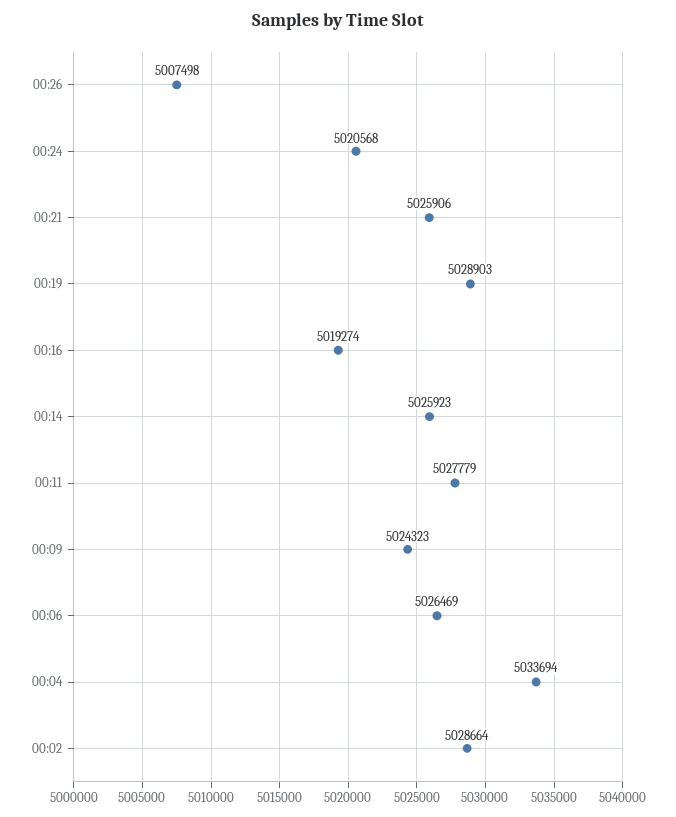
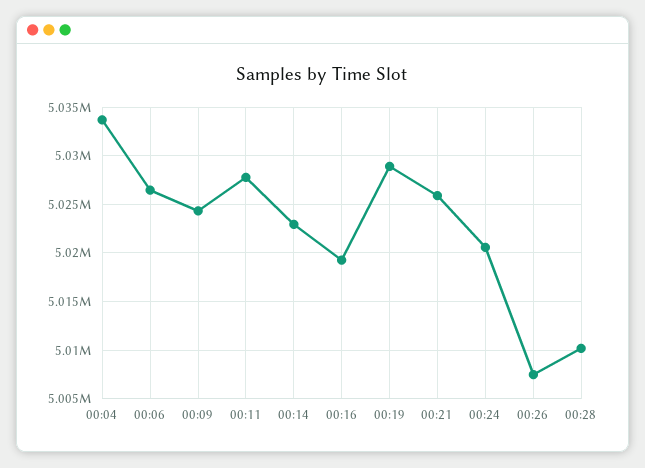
00:14: 5025923 -> 5023000
00:02: 5028664 -> none
00:28: none -> 5010000

